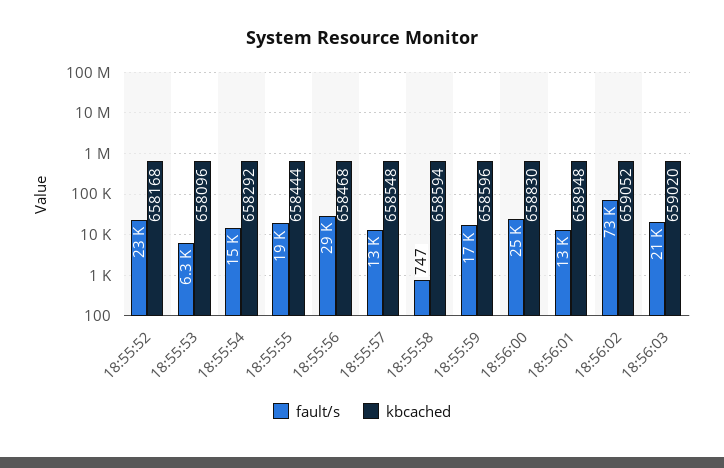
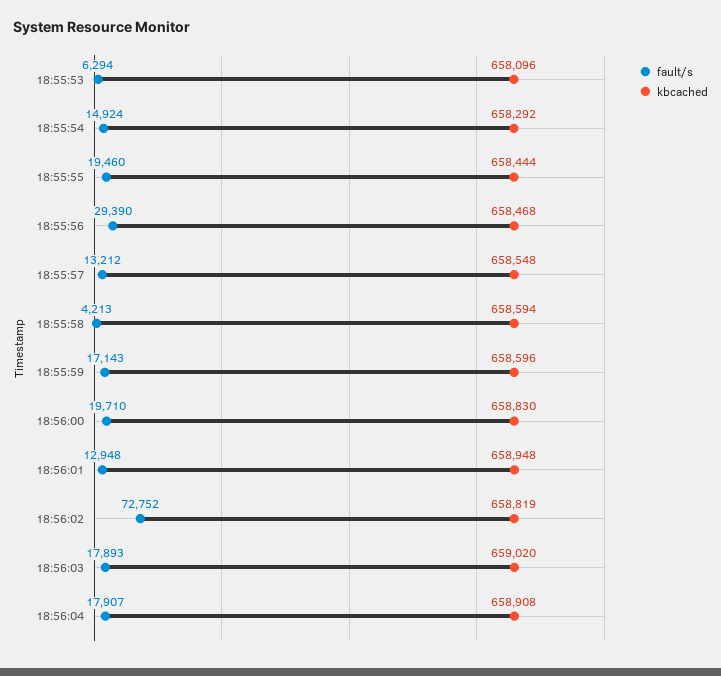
fault/s, 18:55:52: 23000 -> none
kbcached, 18:55:52: 658168 -> none
fault/s, 18:55:58: 747 -> 4213
fault/s, 18:56:00: 25000 -> 19710
kbcached, 18:56:02: 659052 -> 658819
fault/s, 18:56:03: 21000 -> 17893
fault/s, 18:56:04: none -> 17907
kbcached, 18:56:04: none -> 658908

